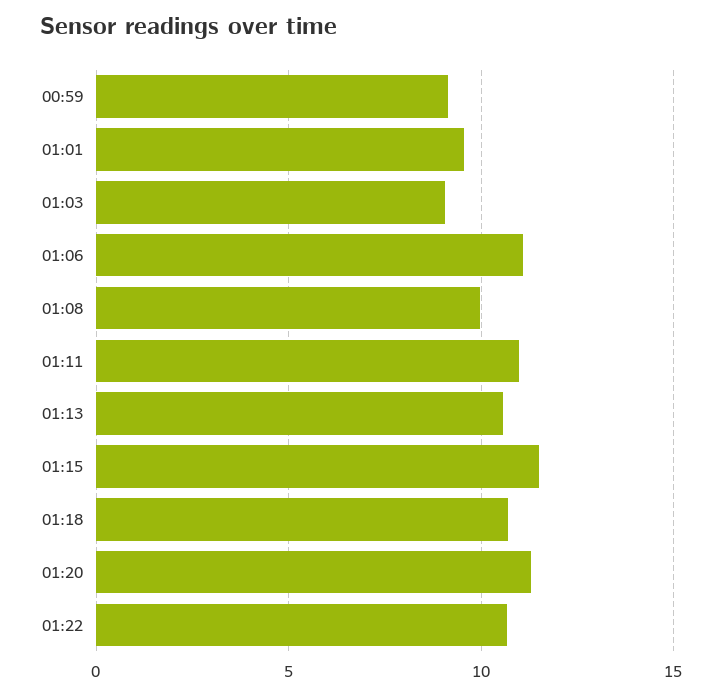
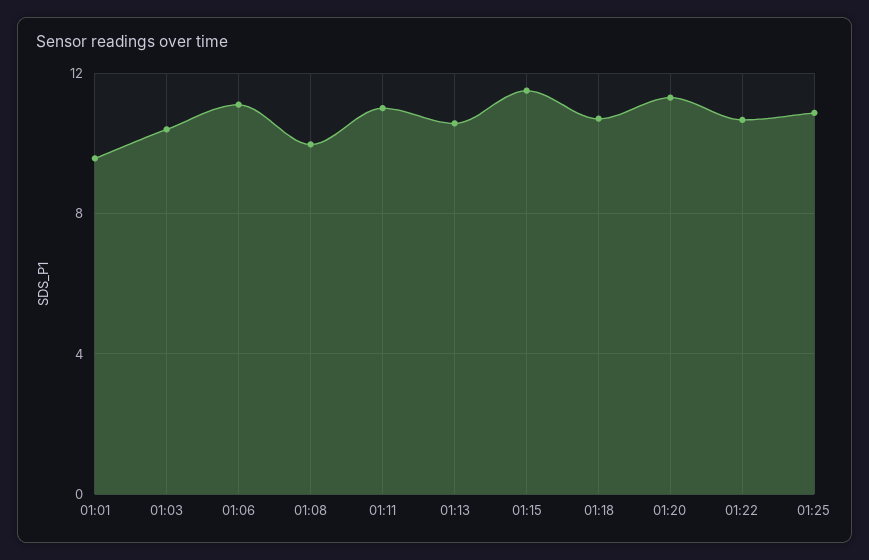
00:59: 9 -> none
01:03: 9 -> 10.5
01:25: none -> 11

